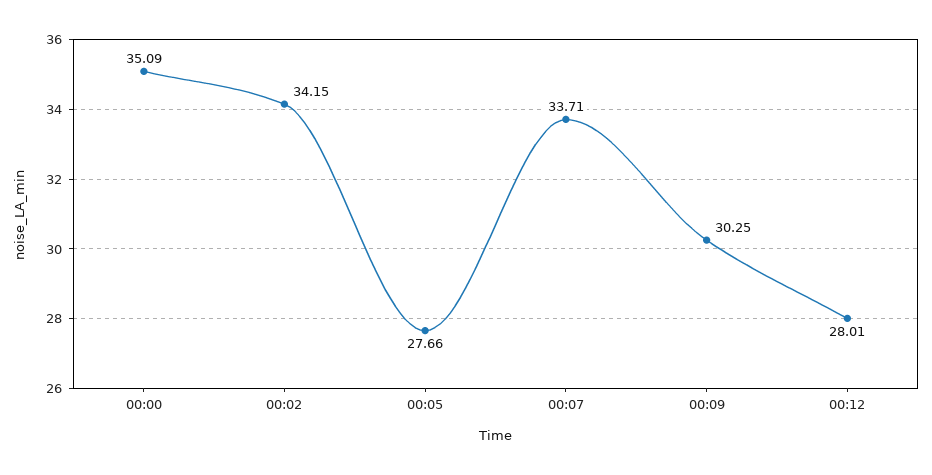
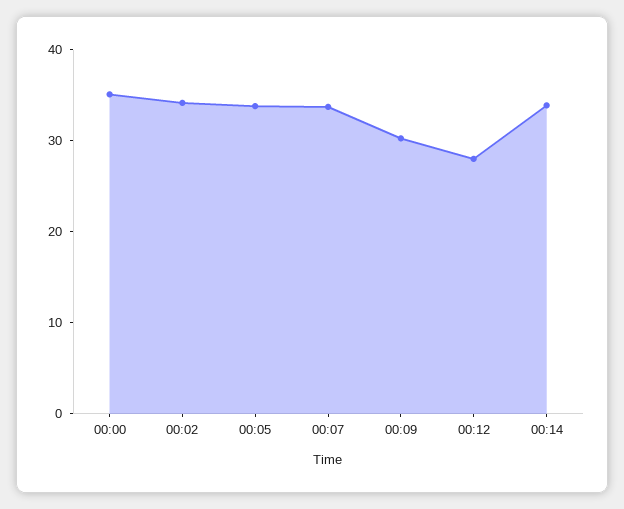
00:05: 27.66 -> 34
00:14: none -> 34

